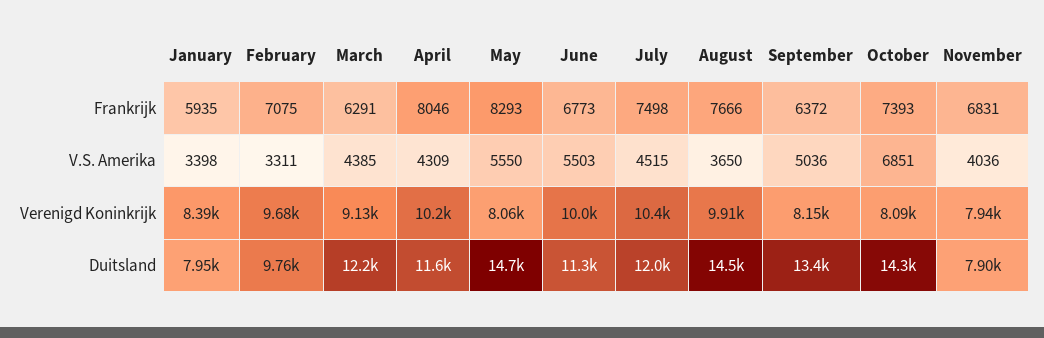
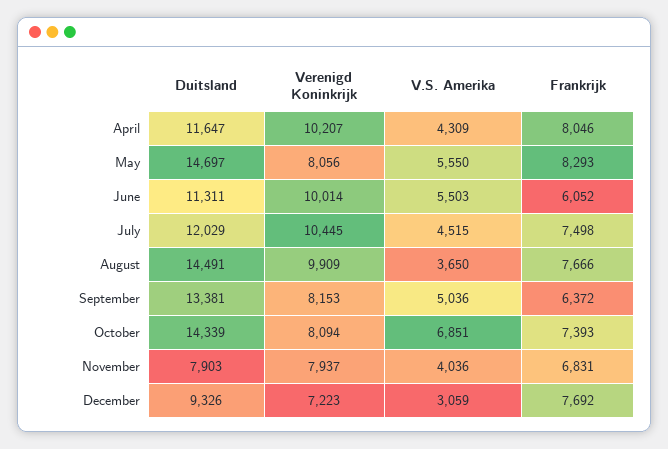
January, Frankrijk: 5935 -> none
February, Frankrijk: 7075 -> none
March, Frankrijk: 6291 -> none
June, Frankrijk: 6773 -> 6052
January, V.S. Amerika: 3398 -> none
February, V.S. Amerika: 3311 -> none
March, V.S. Amerika: 4385 -> none
January, Verenigd Koninkrijk: 8390 -> none
February, Verenigd Koninkrijk: 9680 -> none
March, Verenigd Koninkrijk: 9130 -> none
January, Duitsland: 7950 -> none
February, Duitsland: 9760 -> none
March, Duitsland: 12200 -> none
December, Duitsland: none -> 9326
December, Verenigd Koninkrijk: none -> 7223
December, V.S. Amerika: none -> 3059
December, Frankrijk: none -> 7692

